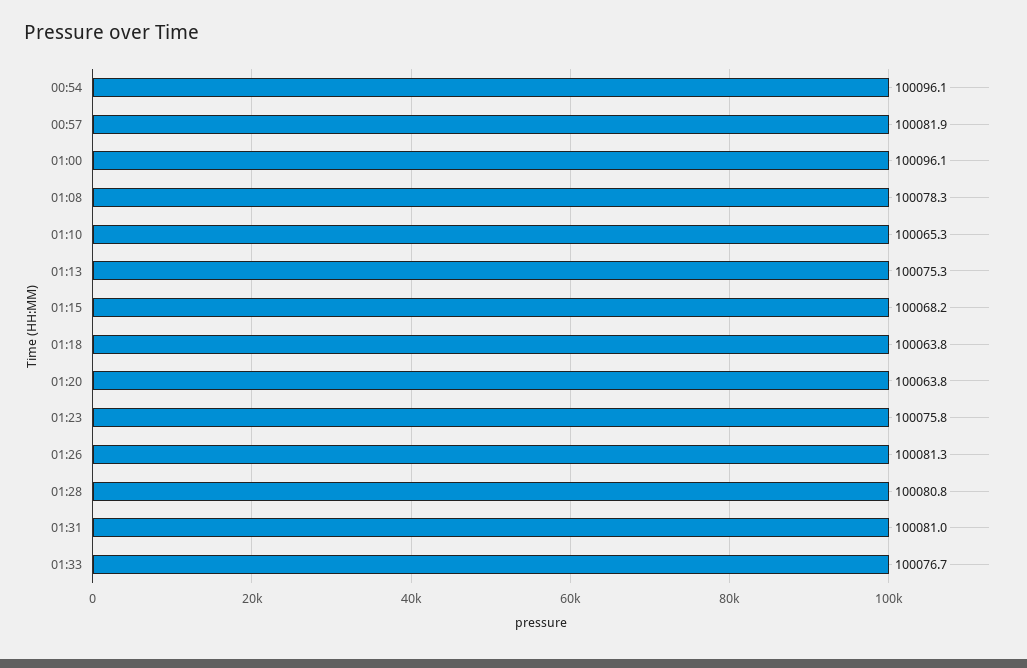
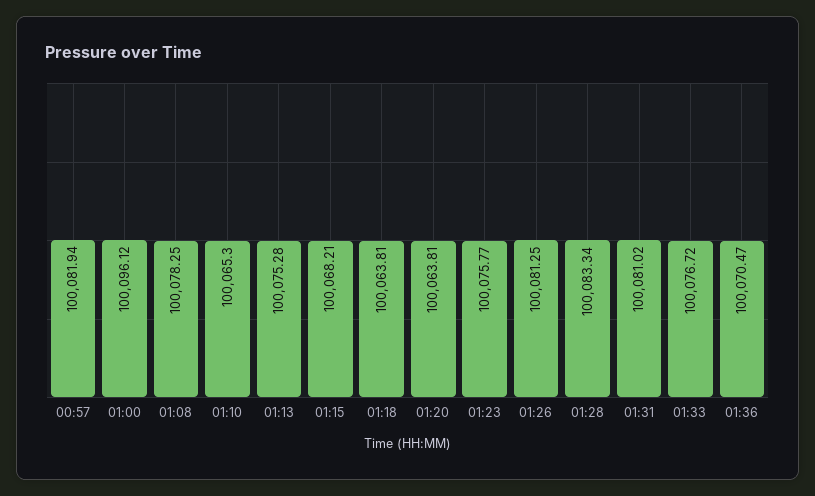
00:54: 100096.1 -> none
01:28: 100080.8 -> 100083.34
01:36: none -> 100070.47

